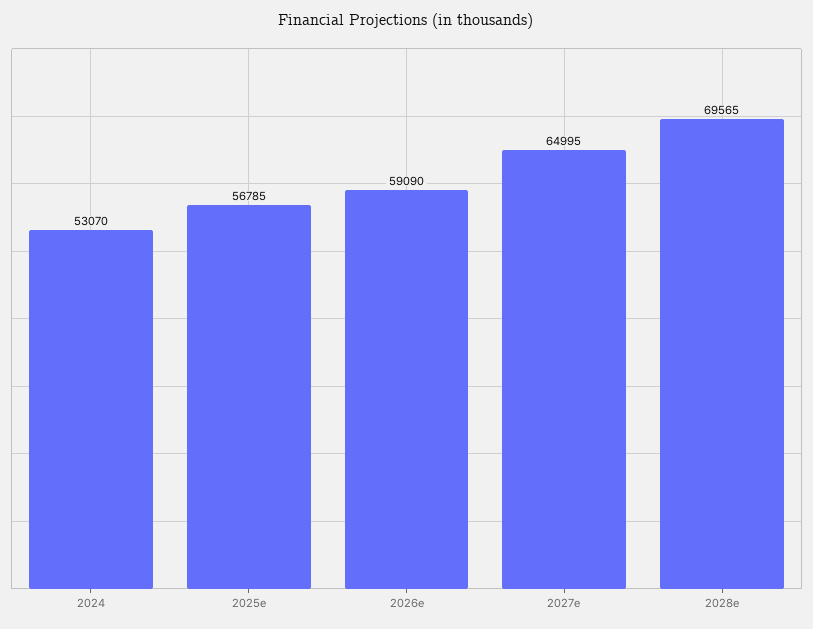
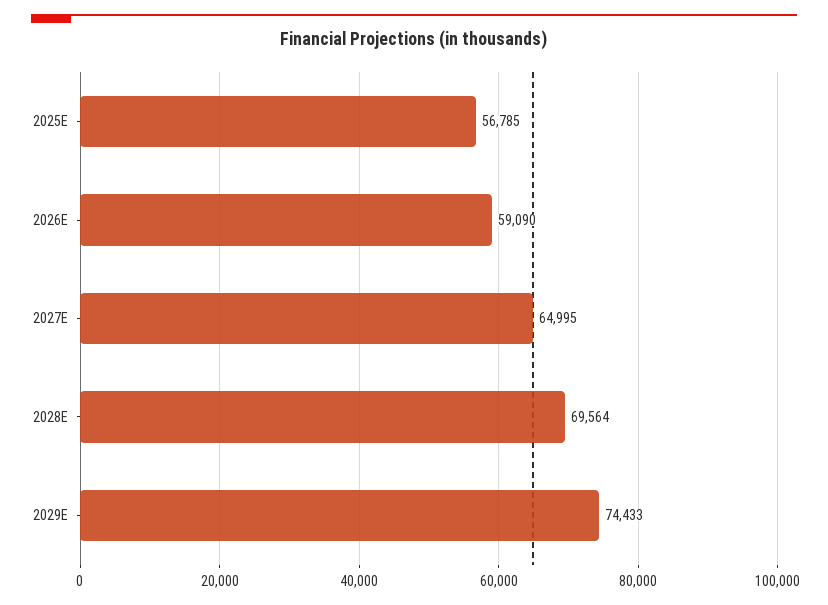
2024: 53070 -> none
2028e: 69565 -> 69564
2029E: none -> 74433

